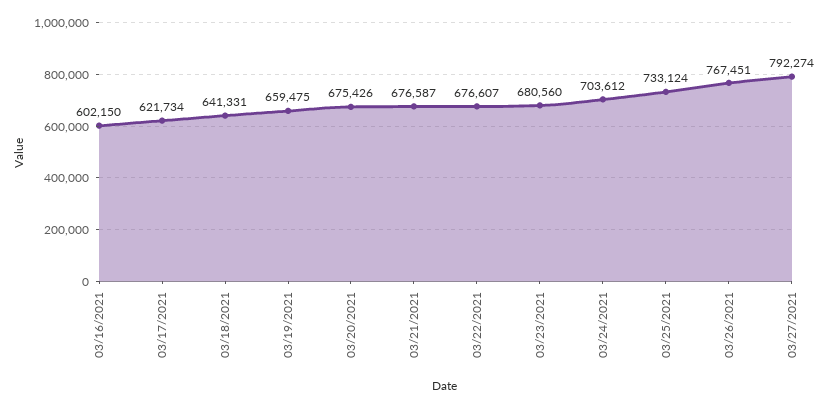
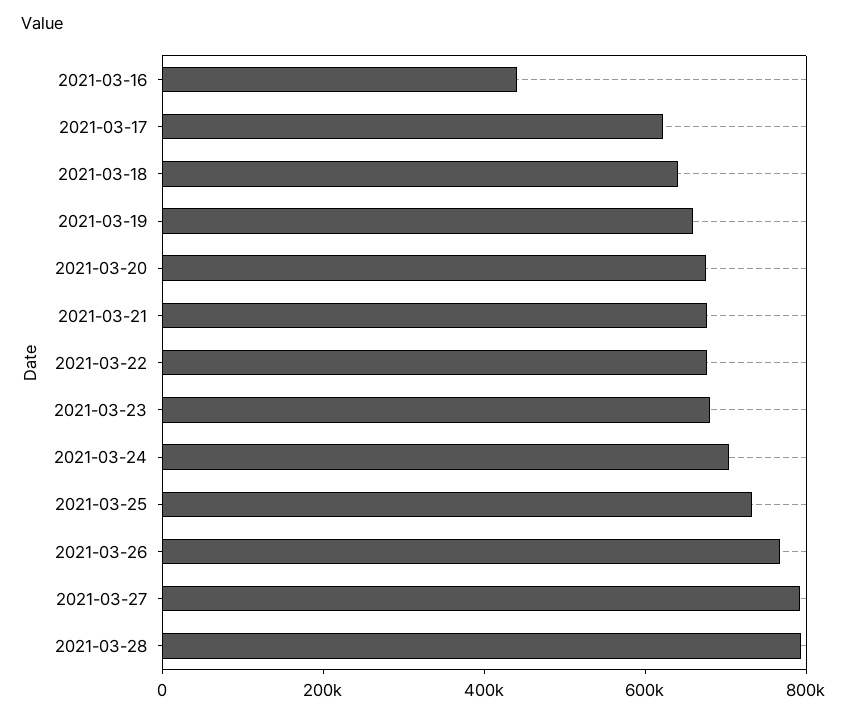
03/16/2021: 602150 -> 450000
2021-03-28: none -> 800000

